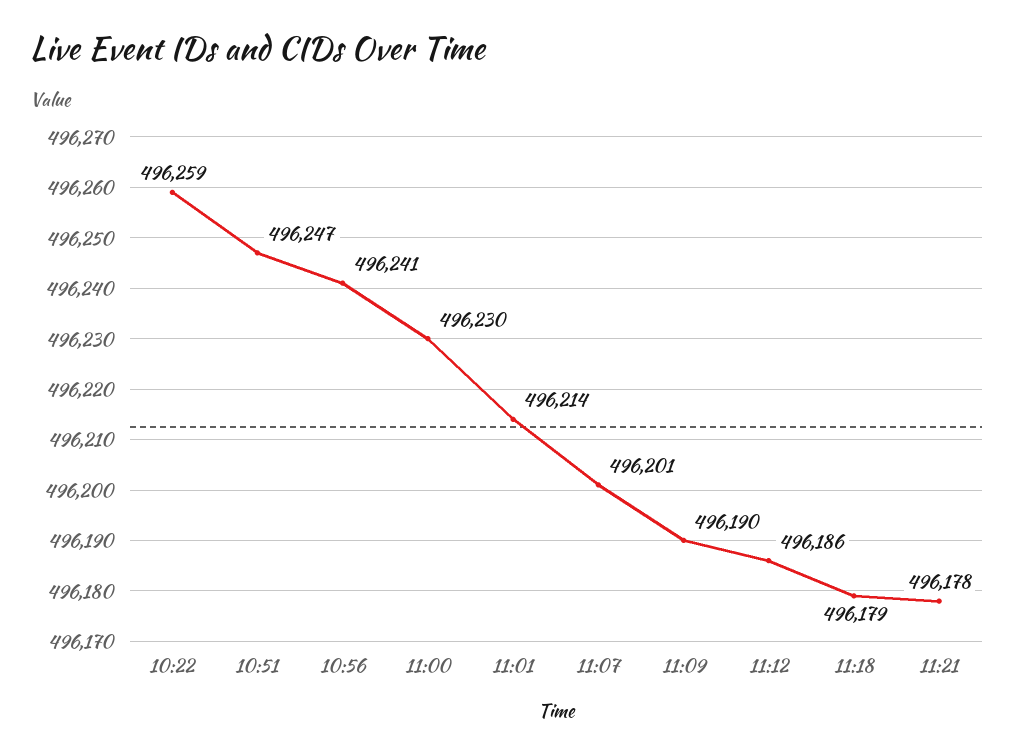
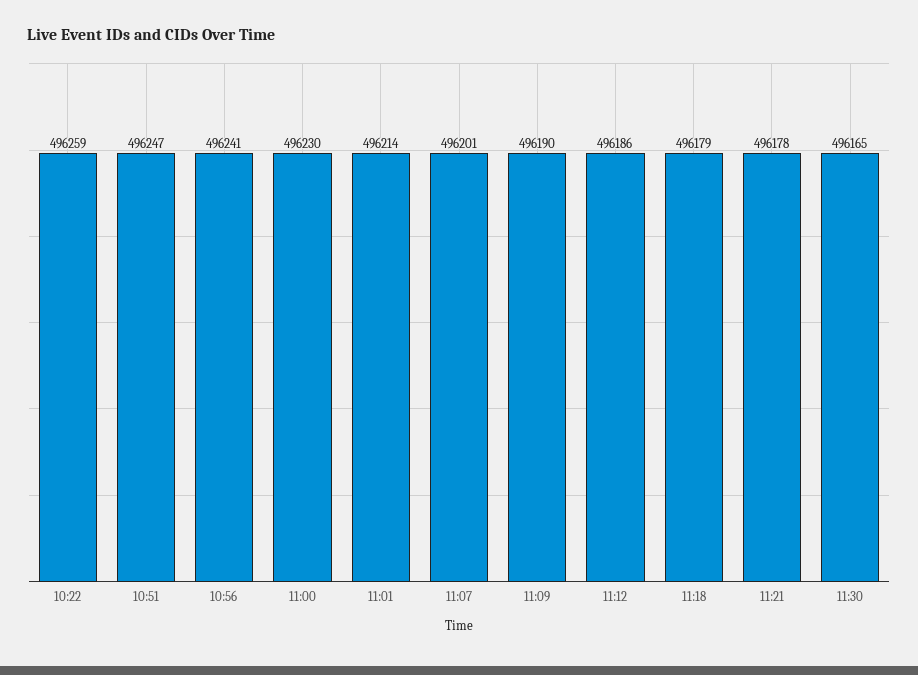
11:30: none -> 496165

